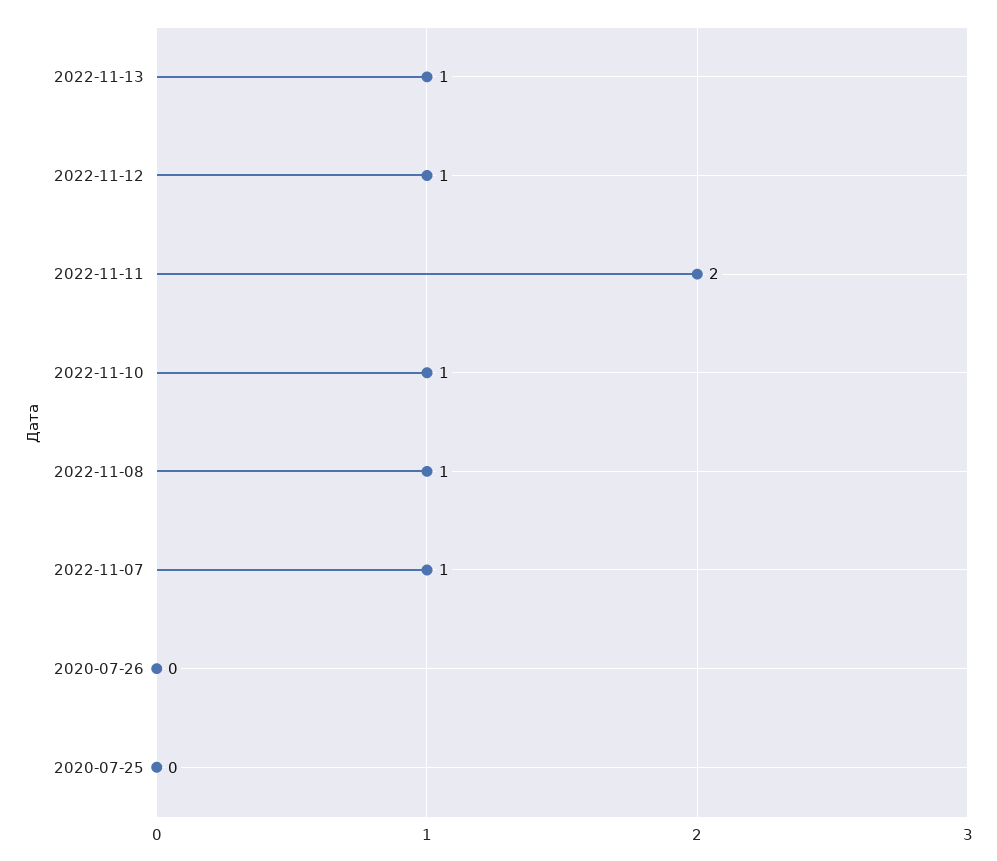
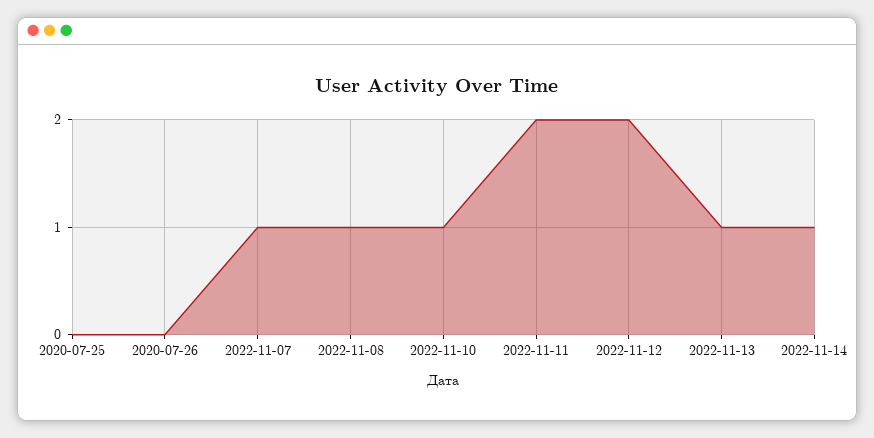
2022-11-12: 1 -> 2
2022-11-14: none -> 1

